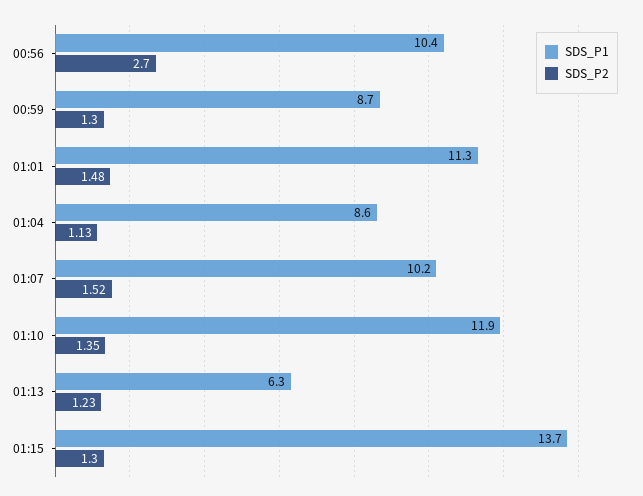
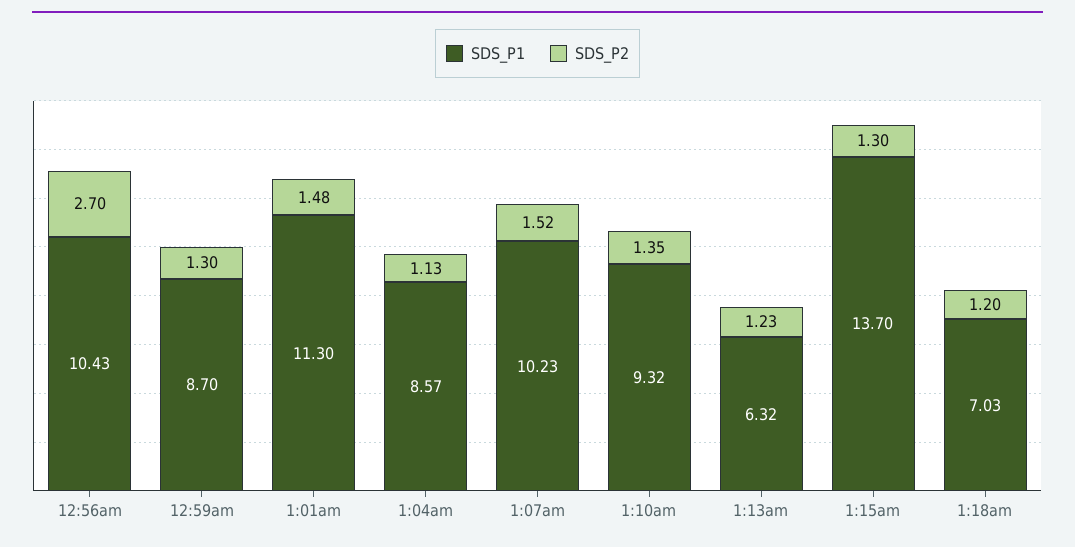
SDS_P1, 01:10: 11.9 -> 9.32
SDS_P1, 1:18am: none -> 7.03
SDS_P2, 1:18am: none -> 1.2

